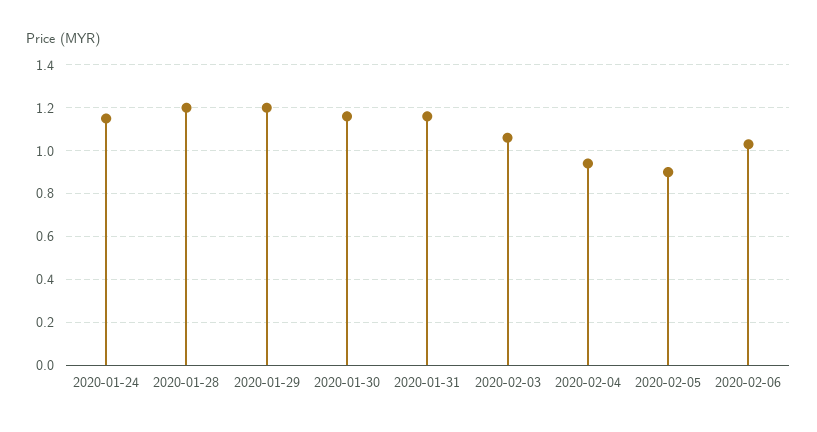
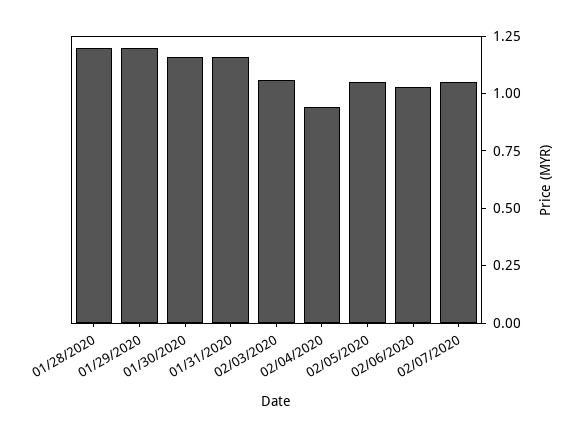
2020-01-24: 1.15 -> none
2020-02-05: 0.9 -> 1.05
02/07/2020: none -> 1.05

